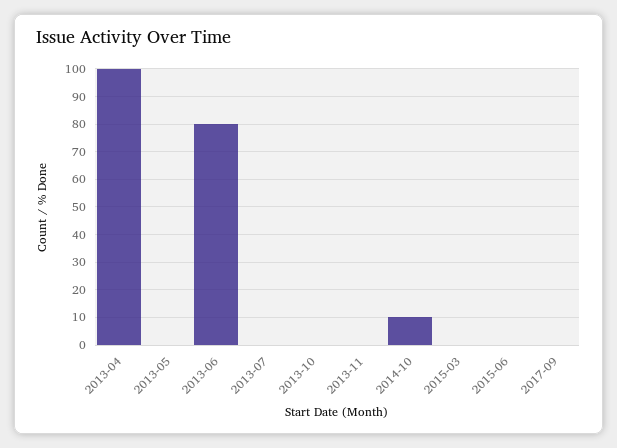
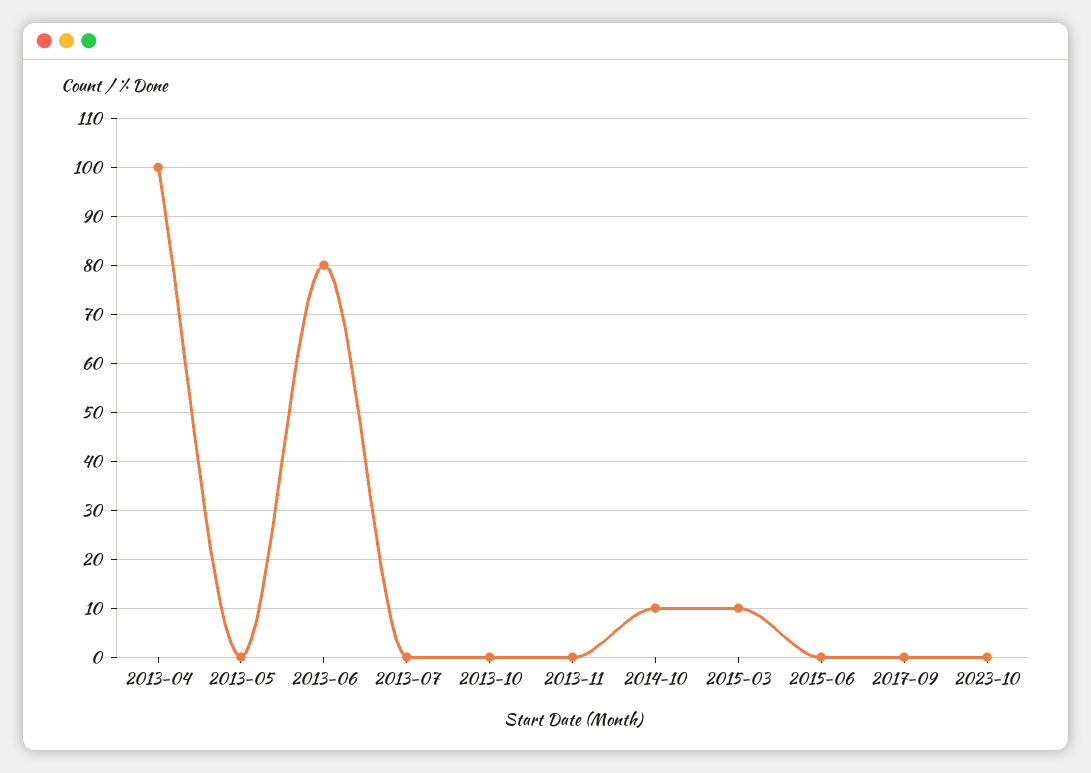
2015-03: 0 -> 10
2023-10: none -> 0

